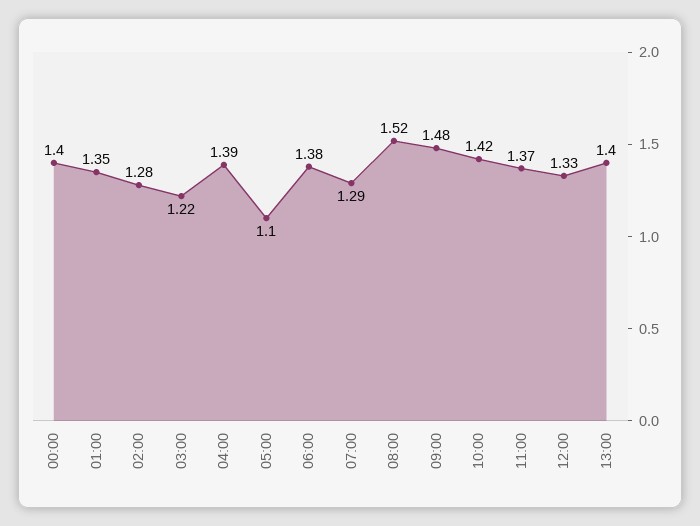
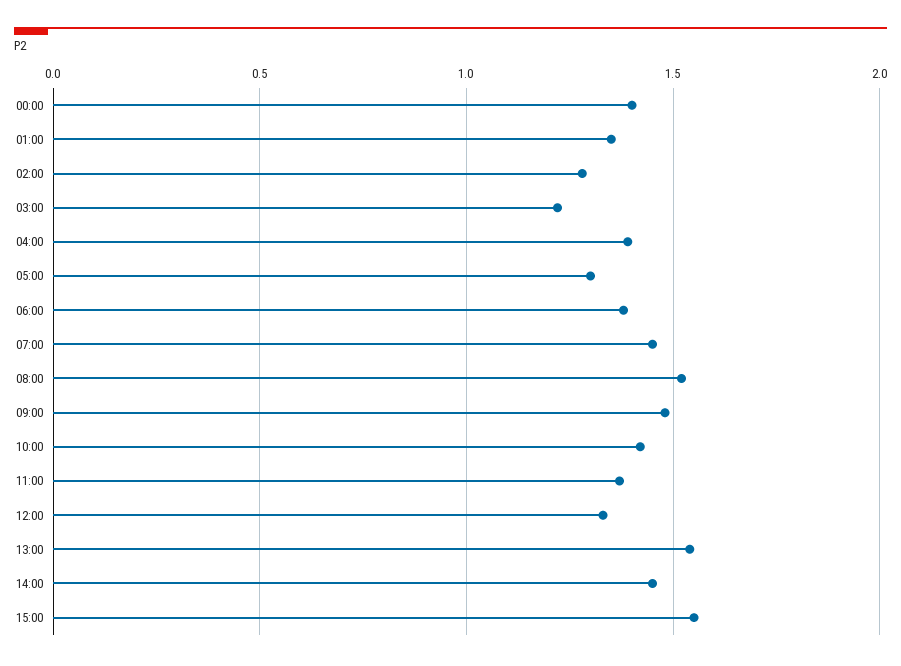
05:00: 1.1 -> 1.3
07:00: 1.29 -> 1.45
13:00: 1.4 -> 1.55
14:00: none -> 1.45
15:00: none -> 1.55

